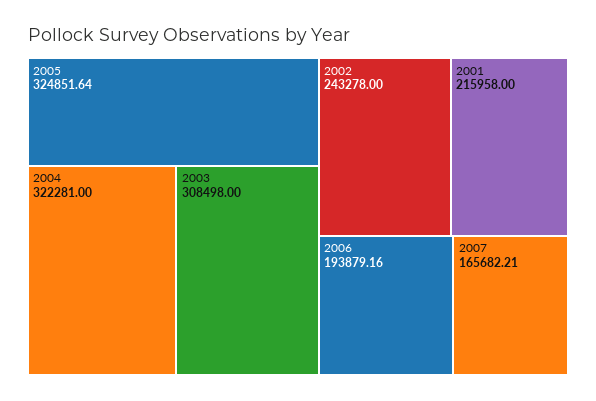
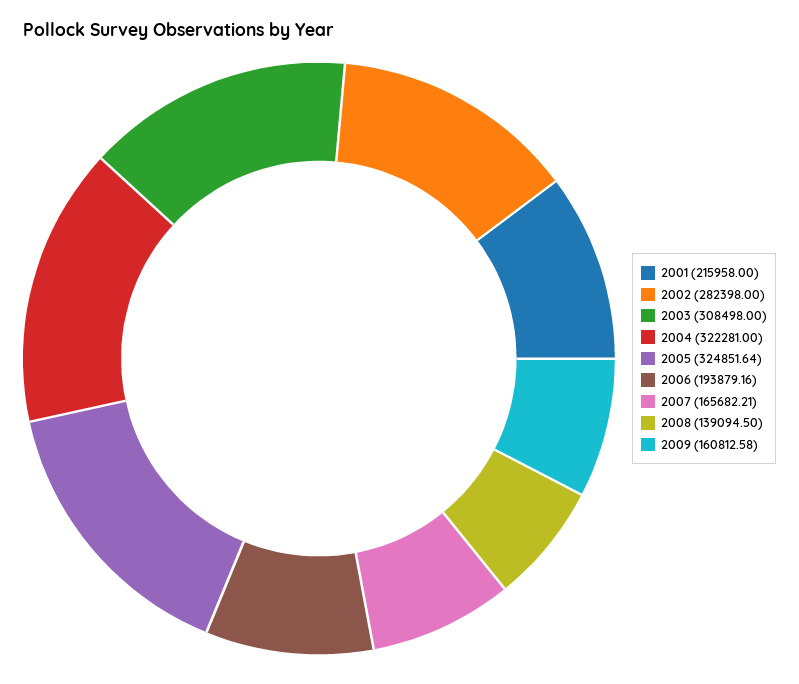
2002: 243278 -> 282398
2008: none -> 139094.5
2009: none -> 160812.58

